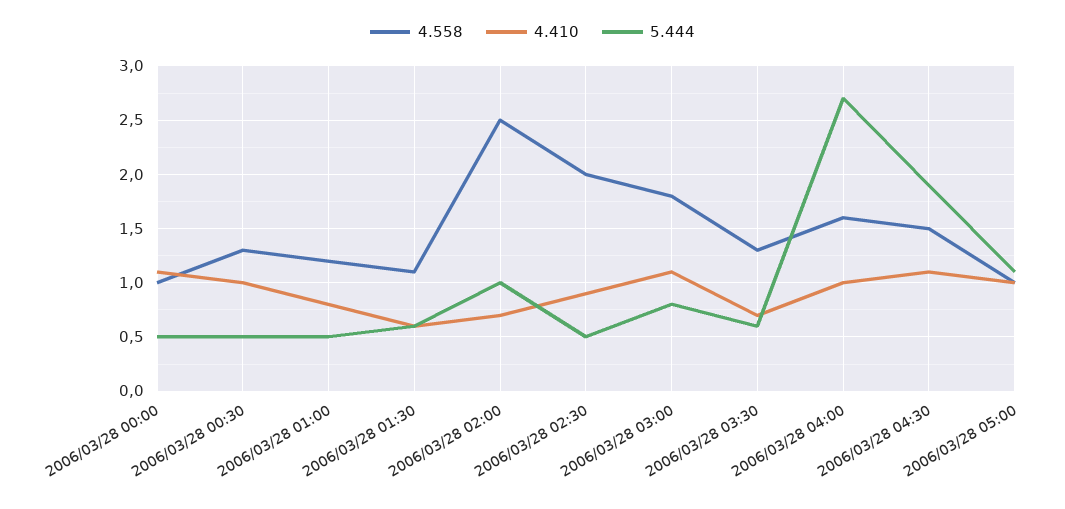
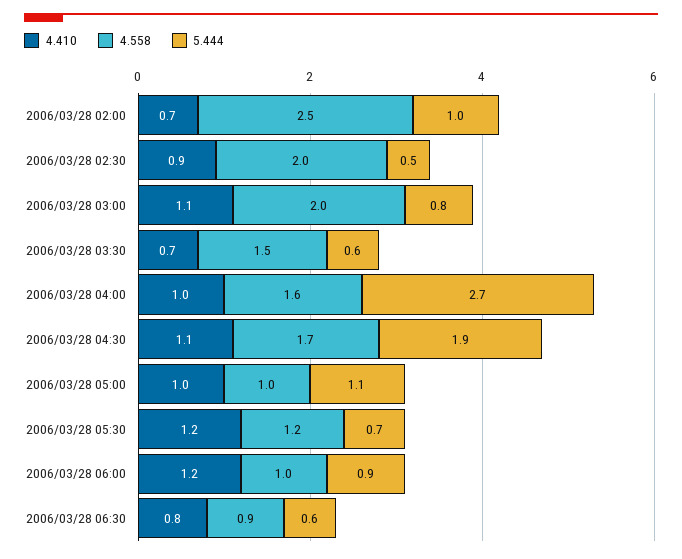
4.558, 2006/03/28 00:00: 1 -> none
4.410, 2006/03/28 00:00: 1.1 -> none
5.444, 2006/03/28 00:00: 0.5 -> none
4.558, 2006/03/28 00:30: 1.3 -> none
4.410, 2006/03/28 00:30: 1 -> none
5.444, 2006/03/28 00:30: 0.5 -> none
4.558, 2006/03/28 01:00: 1.2 -> none
4.410, 2006/03/28 01:00: 0.8 -> none
5.444, 2006/03/28 01:00: 0.5 -> none
4.558, 2006/03/28 01:30: 1.1 -> none
4.410, 2006/03/28 01:30: 0.6 -> none
5.444, 2006/03/28 01:30: 0.6 -> none
4.558, 2006/03/28 03:00: 1.8 -> 2
4.558, 2006/03/28 03:30: 1.3 -> 1.5
4.558, 2006/03/28 04:30: 1.5 -> 1.7
4.410, 2006/03/28 05:30: none -> 1.2
4.558, 2006/03/28 05:30: none -> 1.2
5.444, 2006/03/28 05:30: none -> 0.7
4.410, 2006/03/28 06:00: none -> 1.2
4.558, 2006/03/28 06:00: none -> 1
5.444, 2006/03/28 06:00: none -> 0.9
4.410, 2006/03/28 06:30: none -> 0.8
4.558, 2006/03/28 06:30: none -> 0.9
5.444, 2006/03/28 06:30: none -> 0.6

